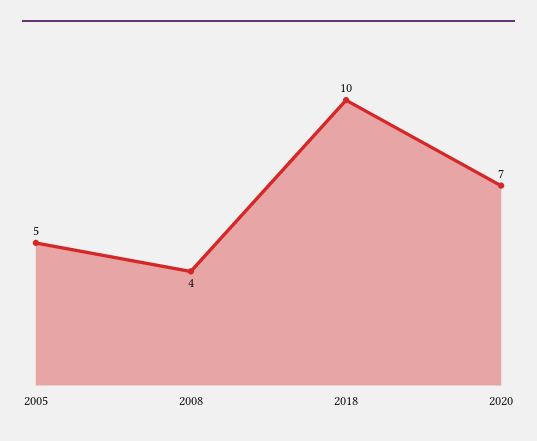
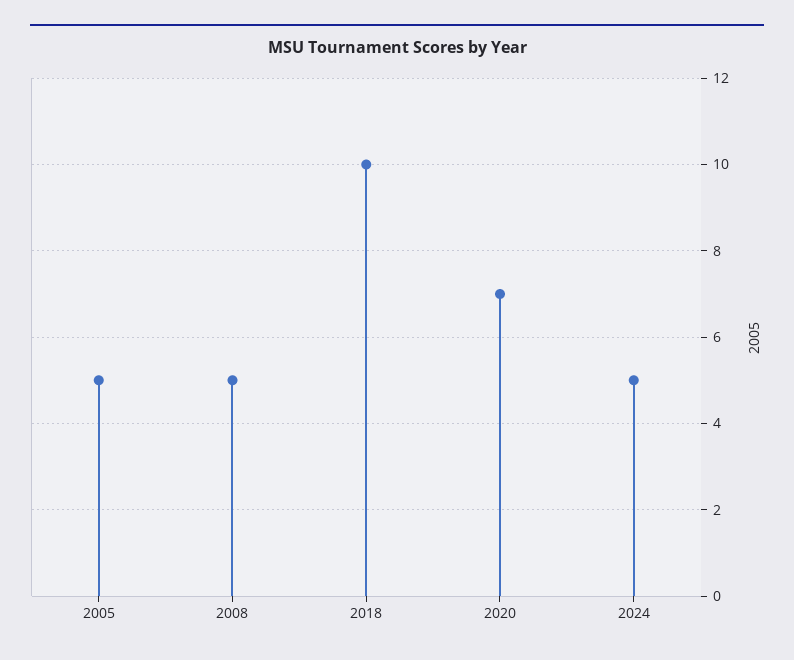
2008: 4 -> 5
2024: none -> 5

